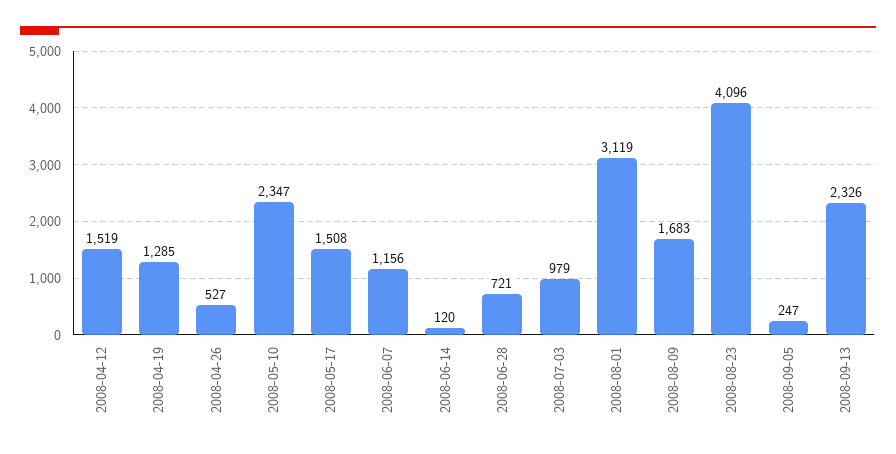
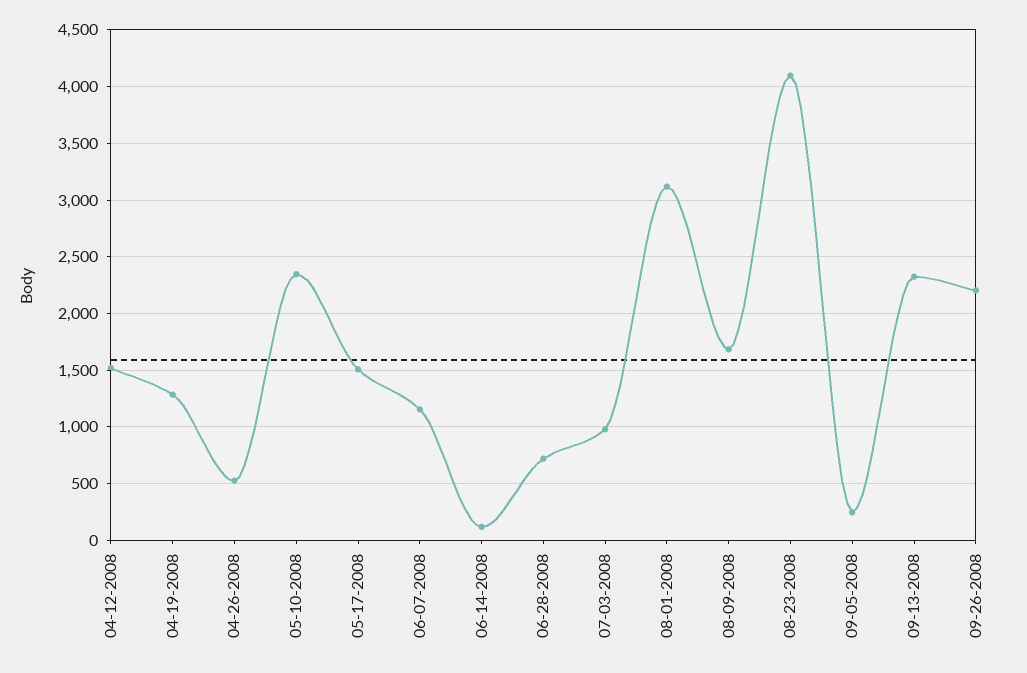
09-26-2008: none -> 2200

